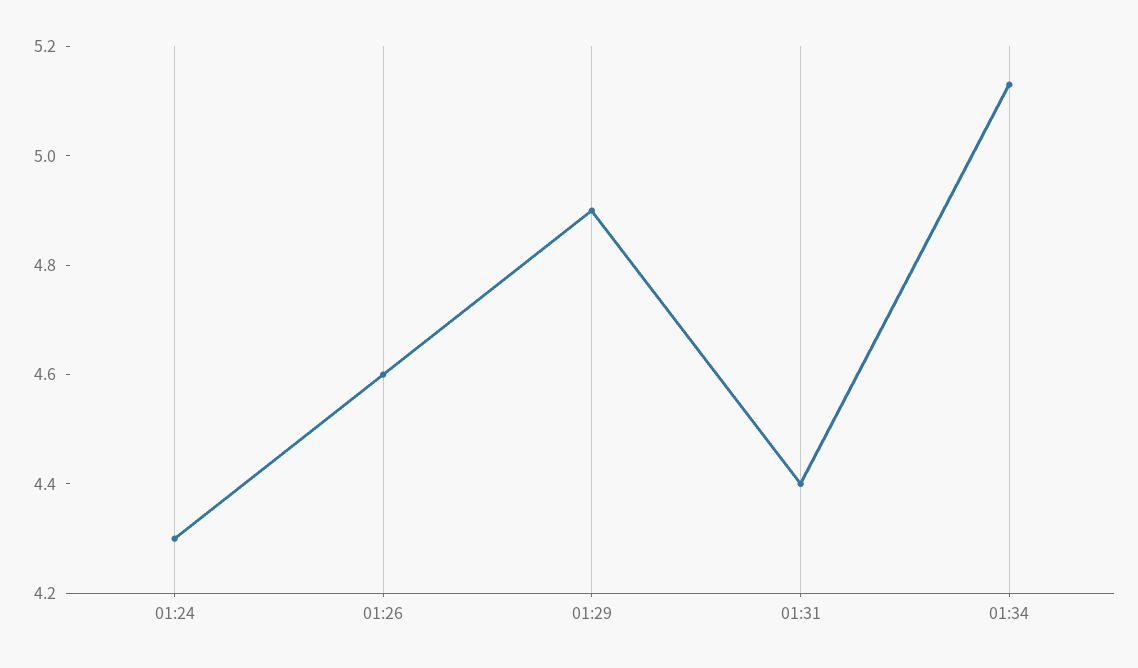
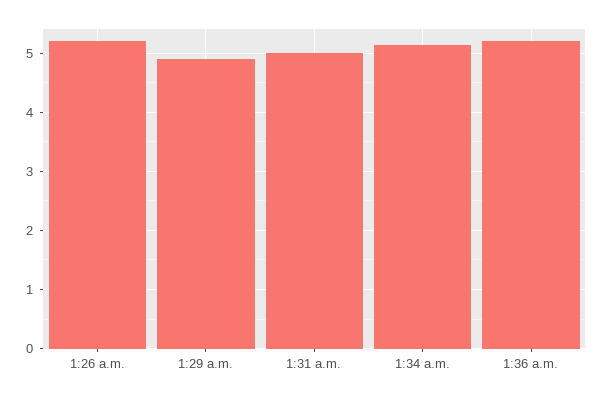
01:24: 4.3 -> none
01:26: 4.6 -> 5.2
01:31: 4.4 -> 5
1:36 a.m.: none -> 5.2

